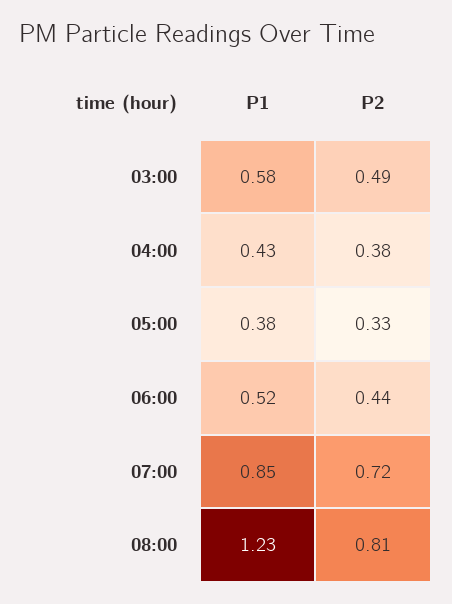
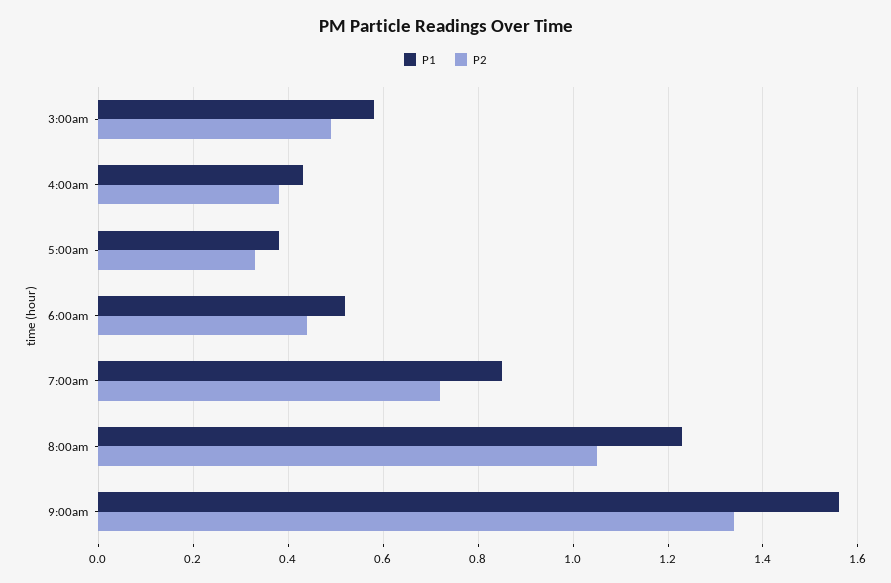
P2, 08:00: 0.81 -> 1.05
P1, 9:00am: none -> 1.55
P2, 9:00am: none -> 1.35

